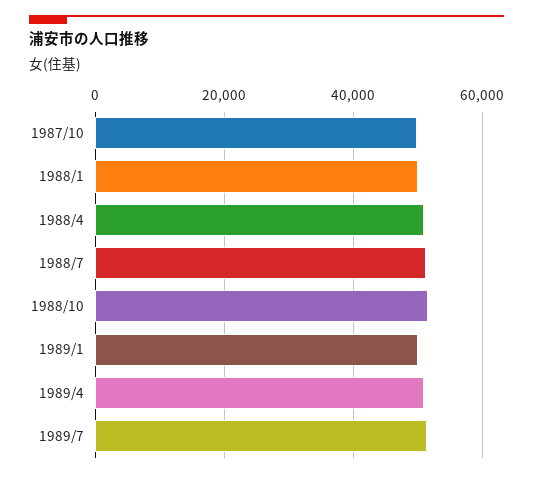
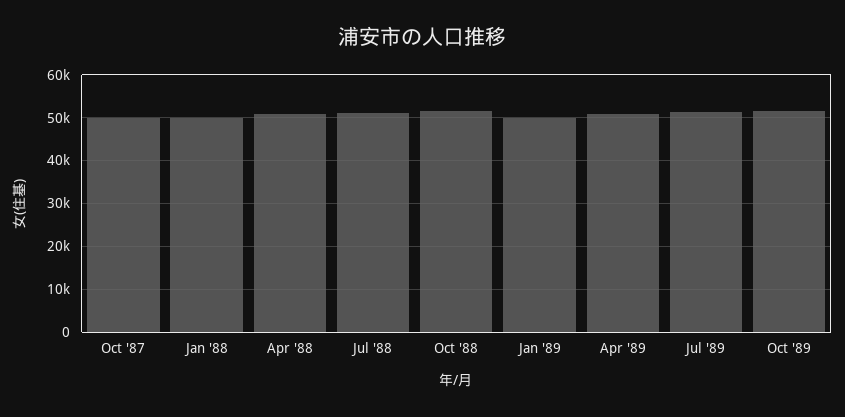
Oct '89: none -> 52000

